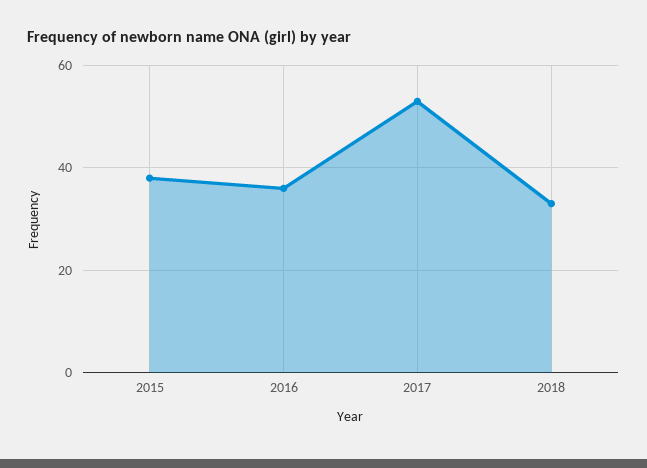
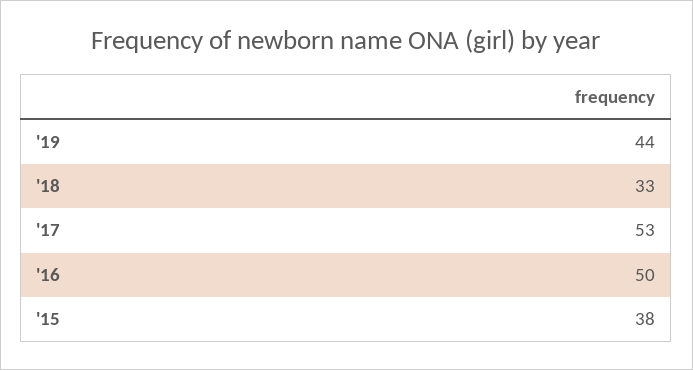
2016: 35 -> 50
'19: none -> 44

